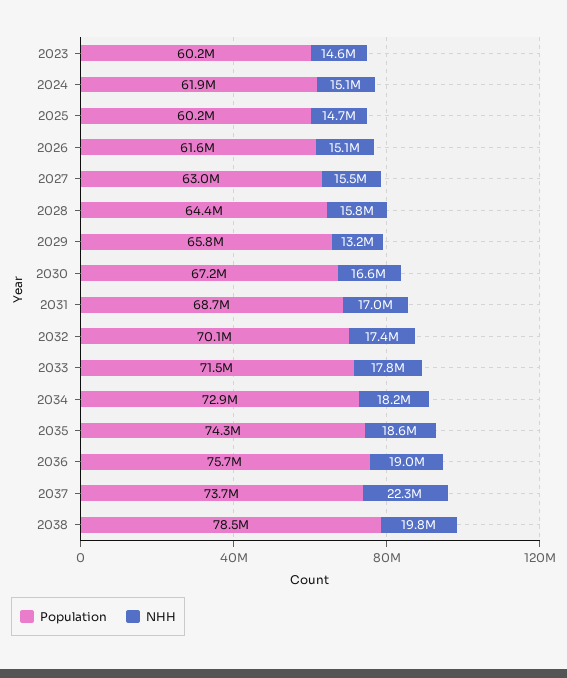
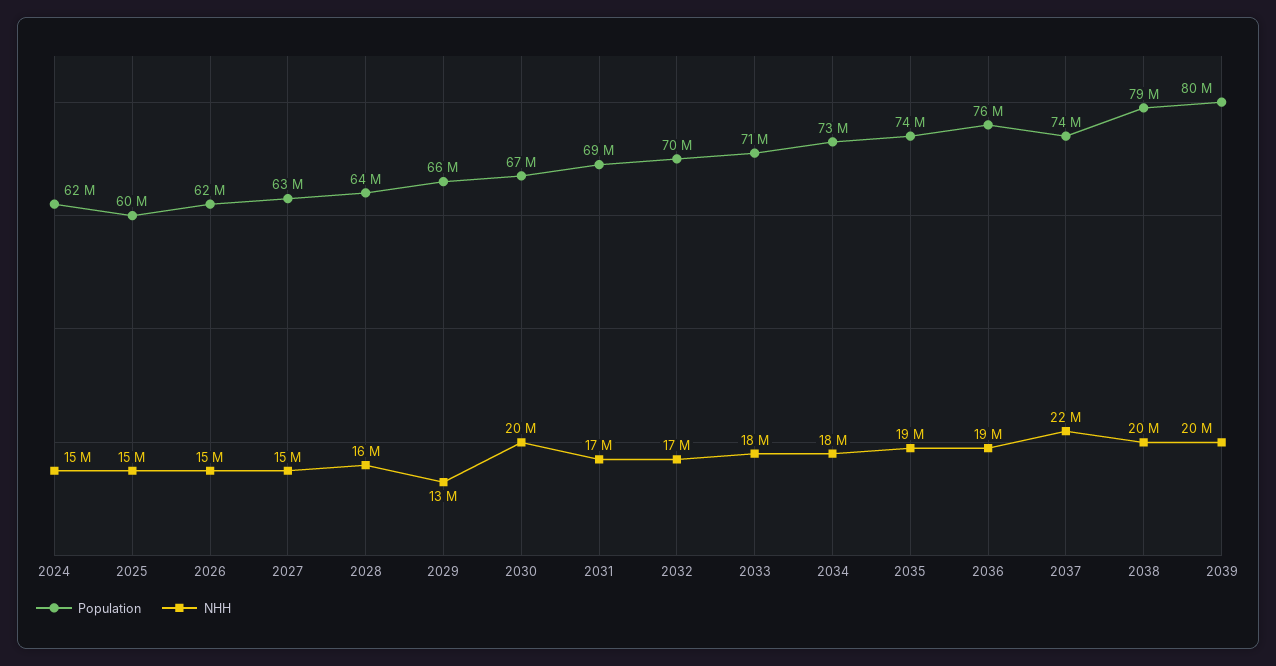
Population, 2023: 60200000 -> none
NHH, 2023: 14600000 -> none
NHH, 2030: 16600000 -> 20000000
Population, 2039: none -> 80000000
NHH, 2039: none -> 20000000

